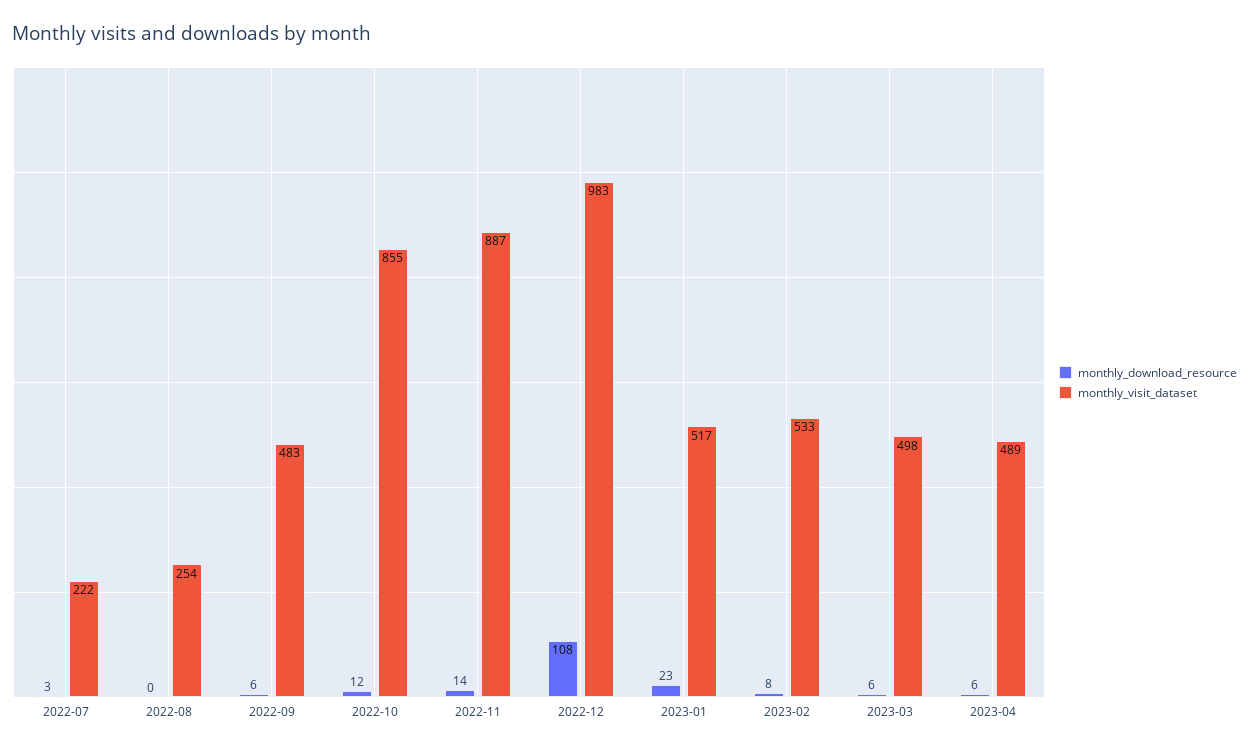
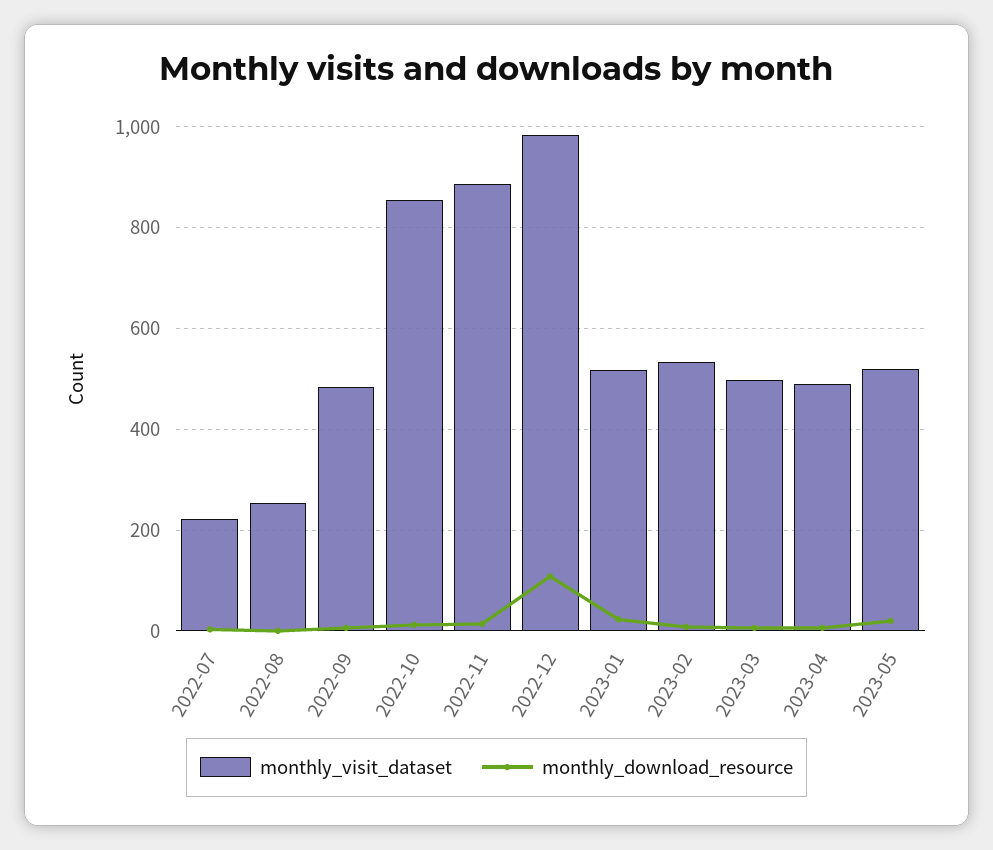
monthly_visit_dataset, 2023-05: none -> 520
monthly_download_resource, 2023-05: none -> 20

